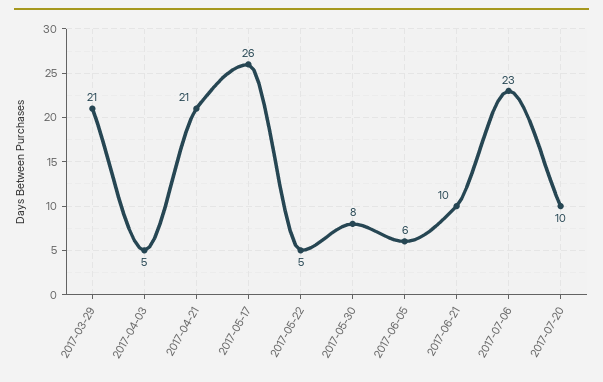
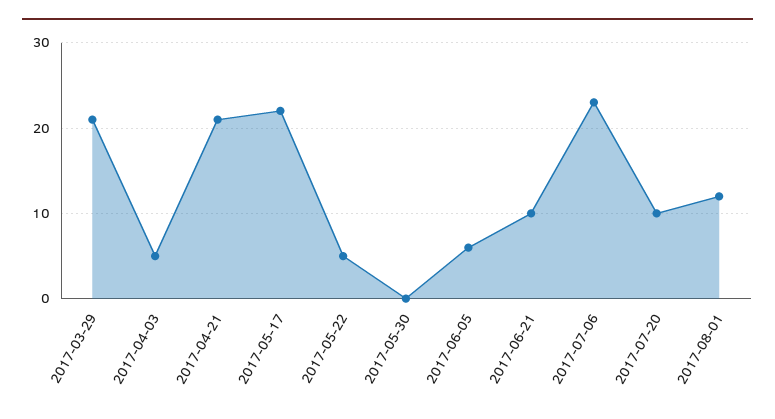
2017-05-17: 26 -> 22
2017-05-30: 8 -> 0
2017-08-01: none -> 12

